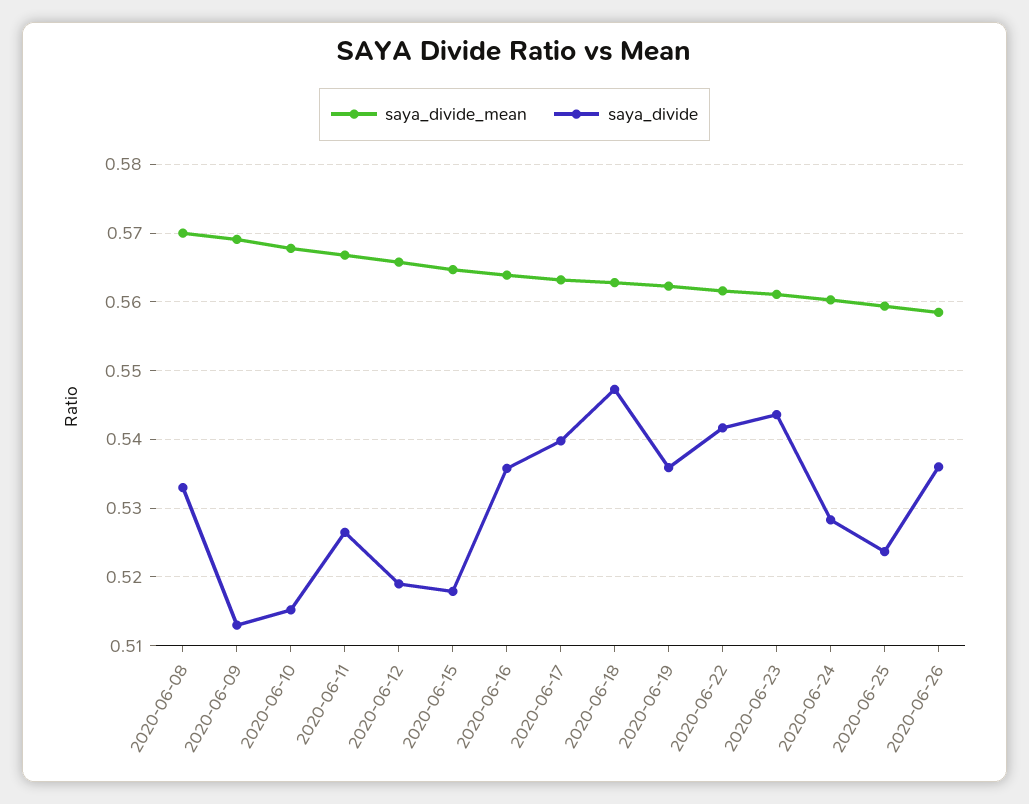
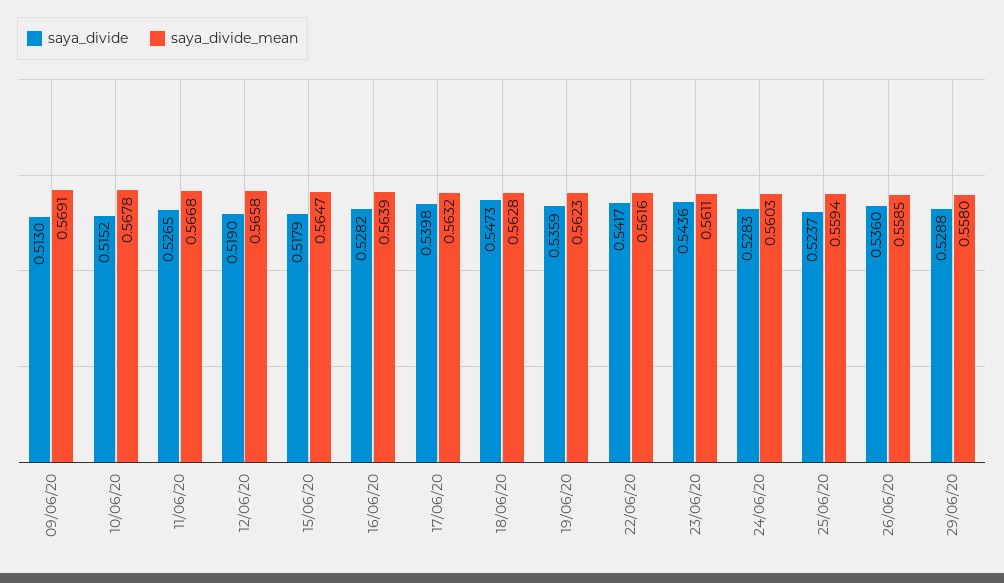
saya_divide_mean, 2020-06-08: 0.57 -> none
saya_divide, 2020-06-08: 0.533 -> none
saya_divide, 2020-06-16: 0.536 -> 0.5282
saya_divide, 29/06/20: none -> 0.5288
saya_divide_mean, 29/06/20: none -> 0.558

